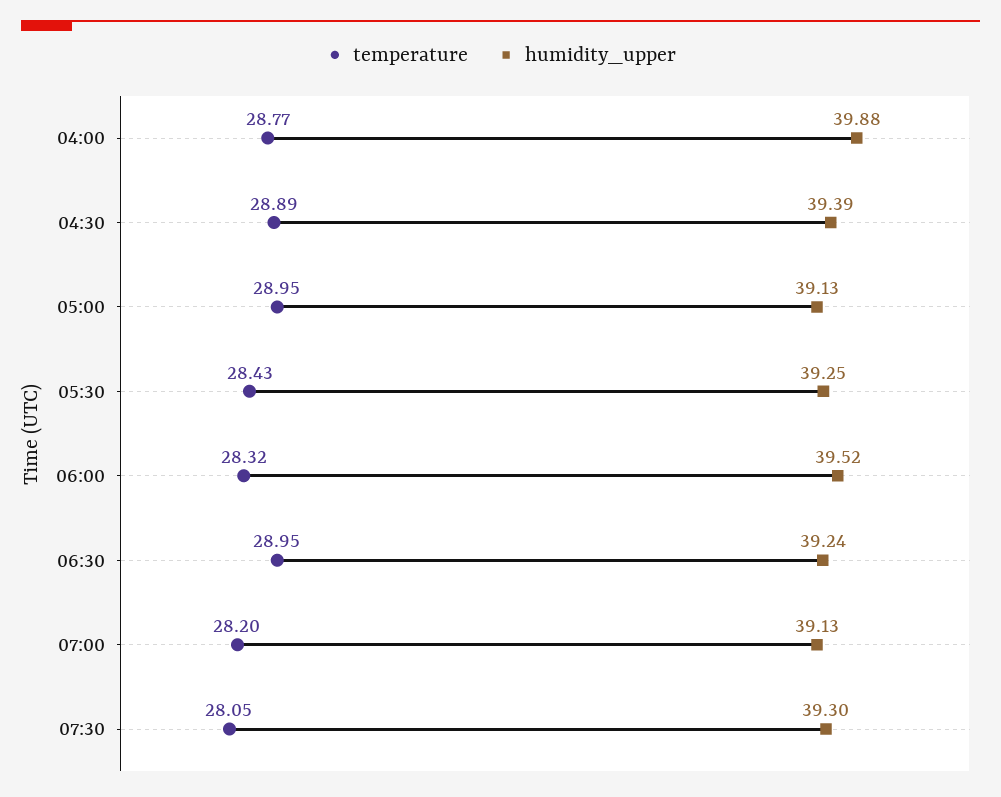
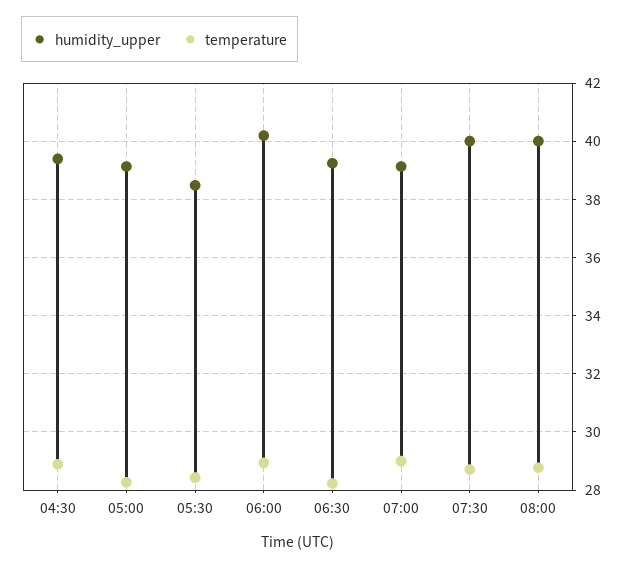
temperature, 04:00: 28.77 -> none
humidity_upper, 04:00: 39.88 -> none
temperature, 05:00: 28.95 -> 28.25
humidity_upper, 05:30: 39.25 -> 38.5
temperature, 06:00: 28.32 -> 29
humidity_upper, 06:00: 39.52 -> 40.25
temperature, 06:30: 28.95 -> 28.25
temperature, 07:00: 28.2 -> 29
temperature, 07:30: 28.05 -> 28.75
humidity_upper, 07:30: 39.3 -> 40
humidity_upper, 08:00: none -> 40
temperature, 08:00: none -> 28.75

